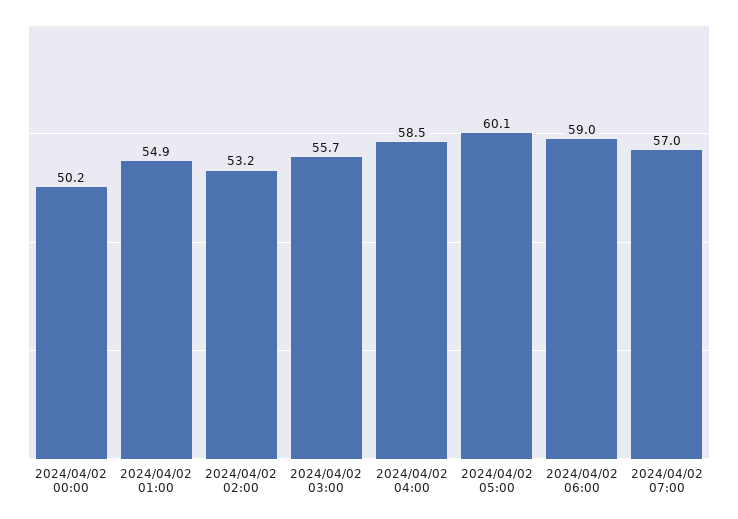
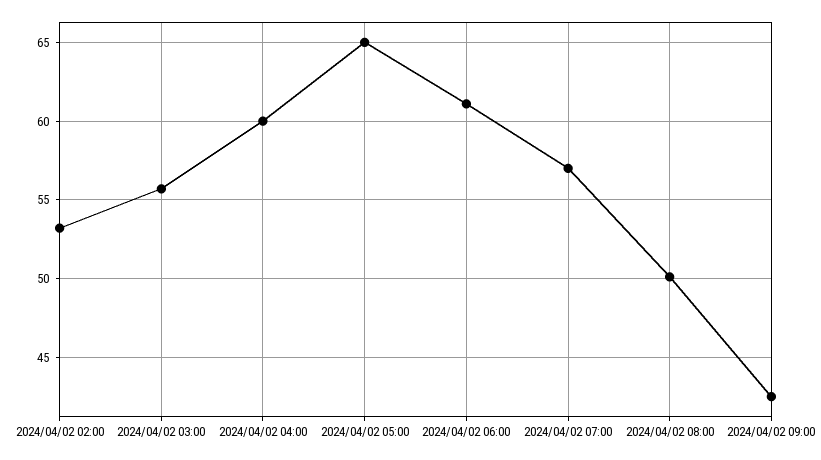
2024/04/02 00:00: 50.2 -> none
2024/04/02 01:00: 54.9 -> none
2024/04/02 04:00: 58.5 -> 60
2024/04/02 05:00: 60.1 -> 65
2024/04/02 06:00: 59 -> 61
2024/04/02 08:00: none -> 50
2024/04/02 09:00: none -> 42.5

